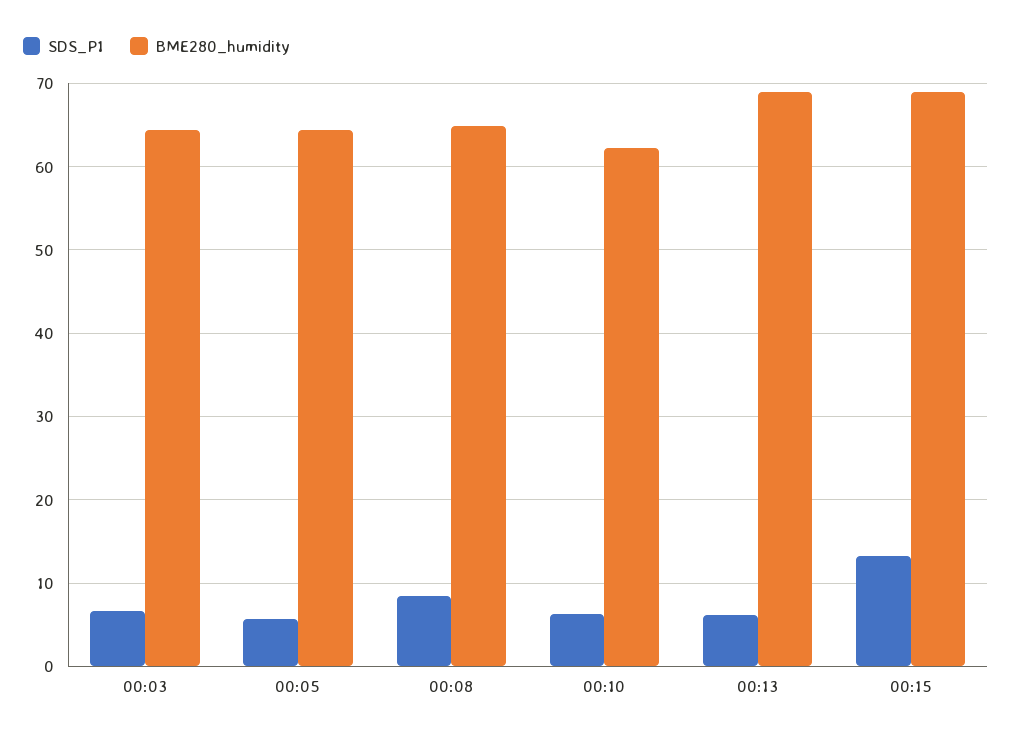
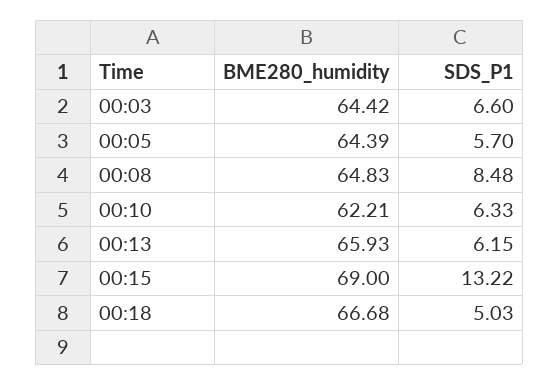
BME280_humidity, 00:13: 69 -> 65.93
BME280_humidity, 00:18: none -> 66.68
SDS_P1, 00:18: none -> 5.03

